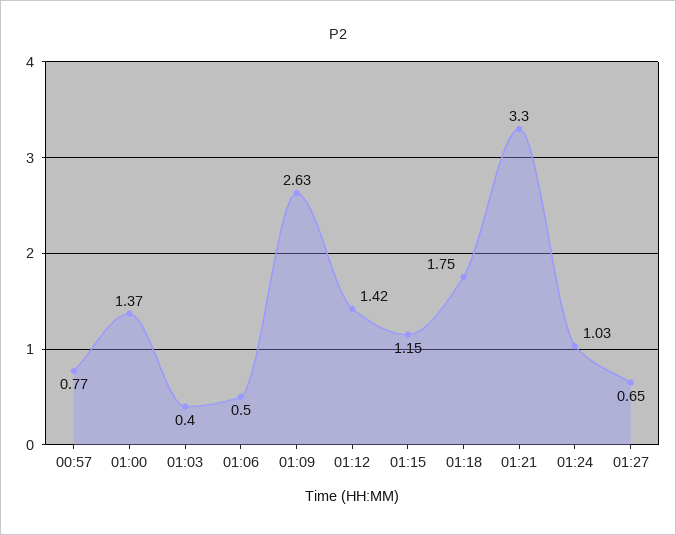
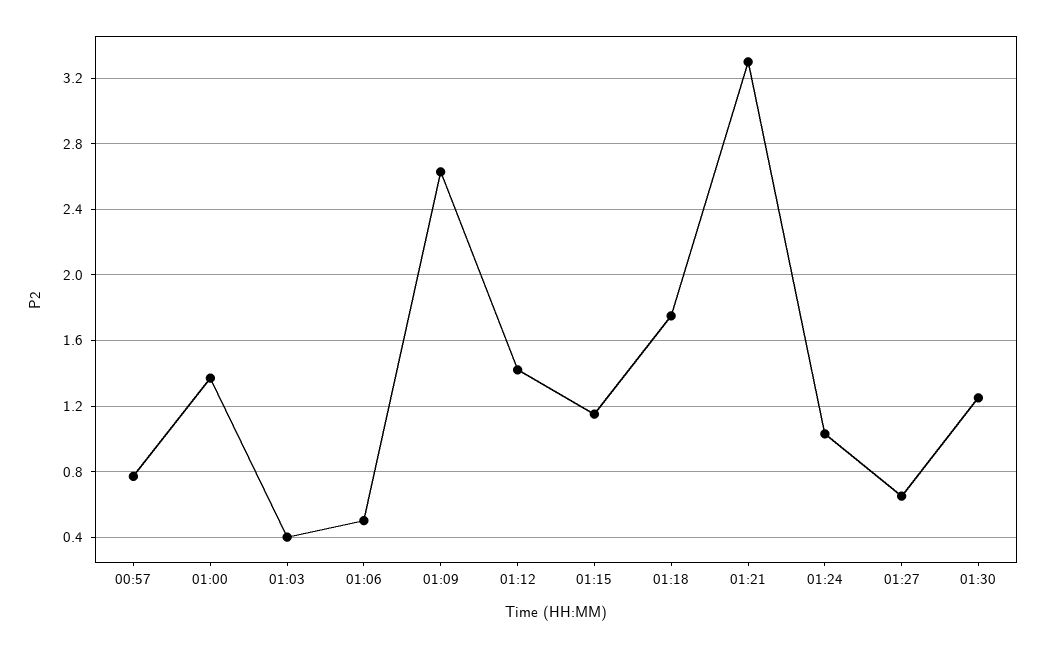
01:30: none -> 1.25

